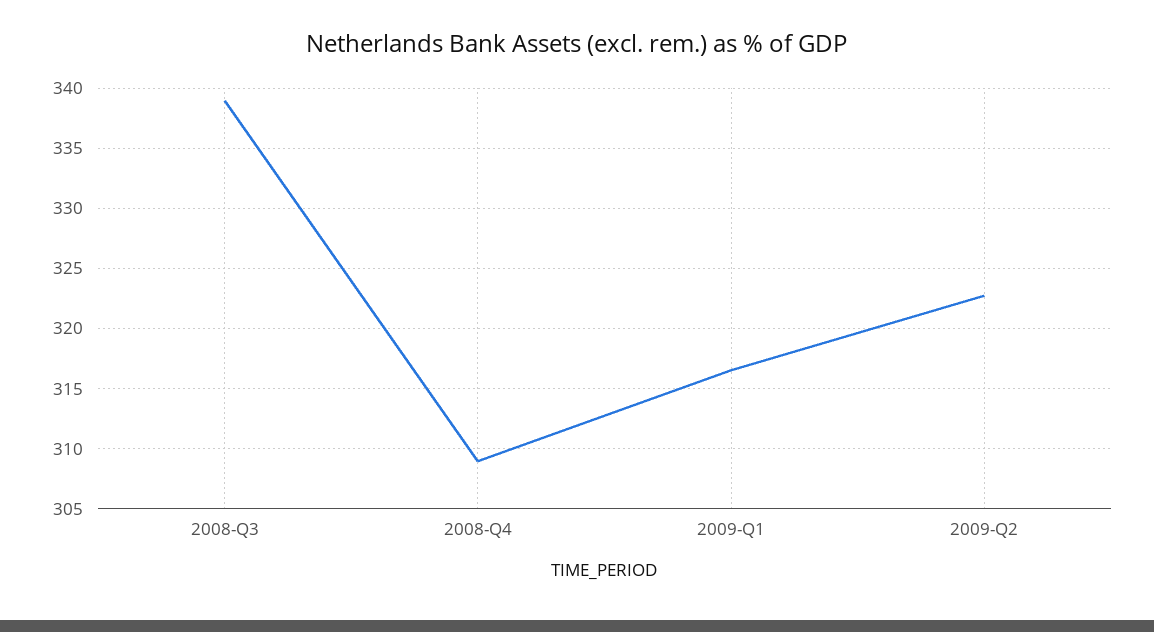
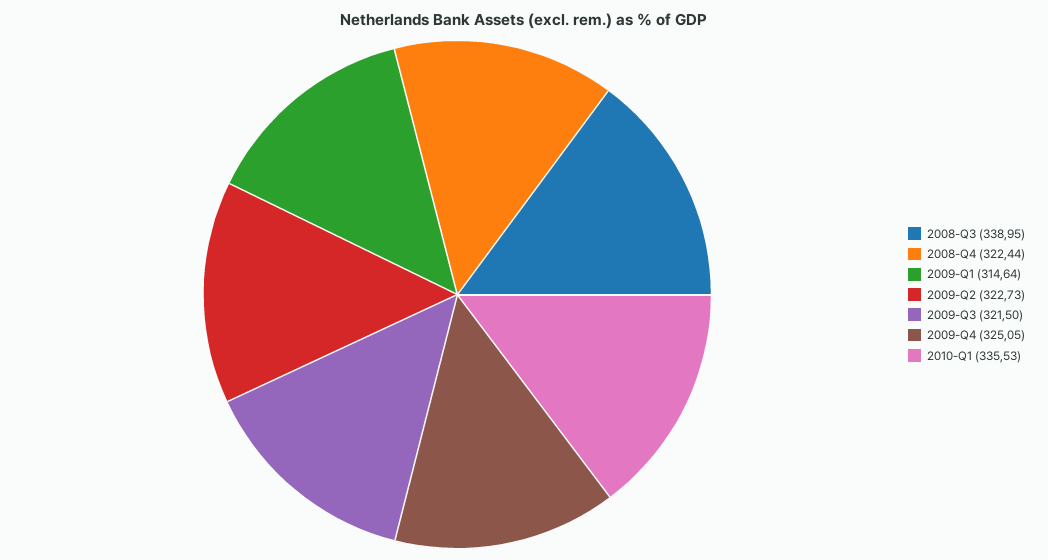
2008-Q4: 309 -> 322.44
2009-Q1: 316.5 -> 314.64
2009-Q3: none -> 321.5
2009-Q4: none -> 325.05
2010-Q1: none -> 335.53

